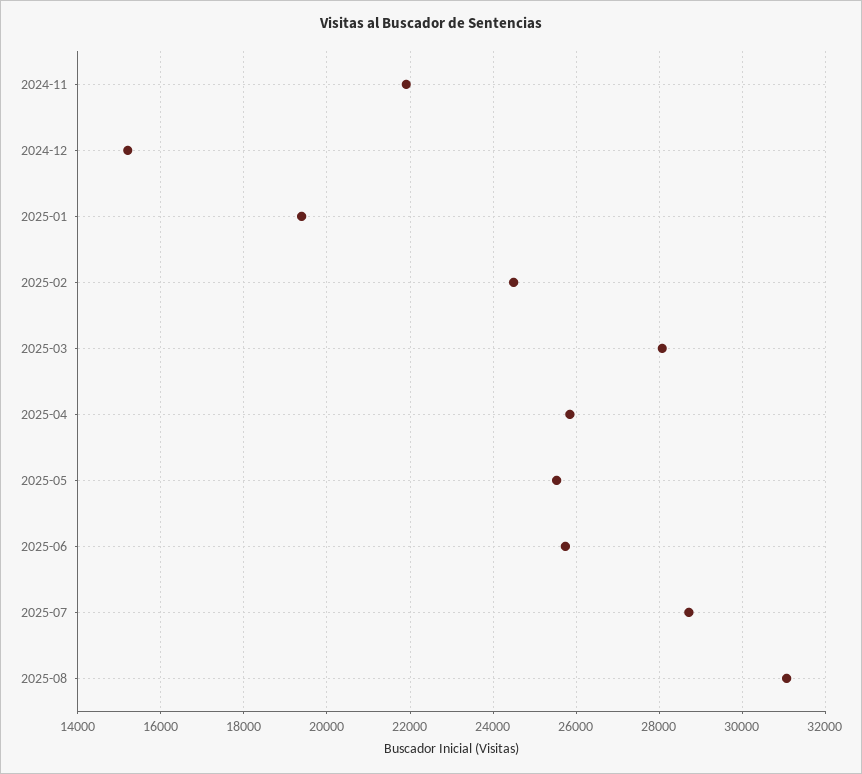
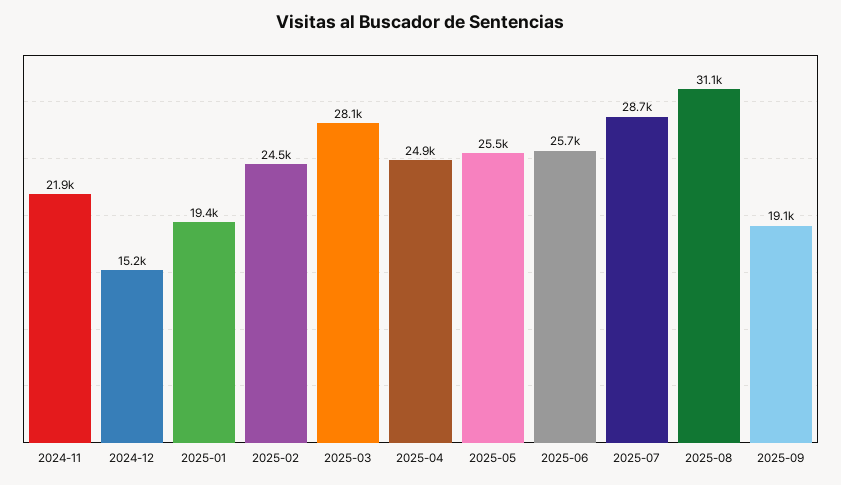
2025-04: 25800 -> 24900
2025-09: none -> 19100

